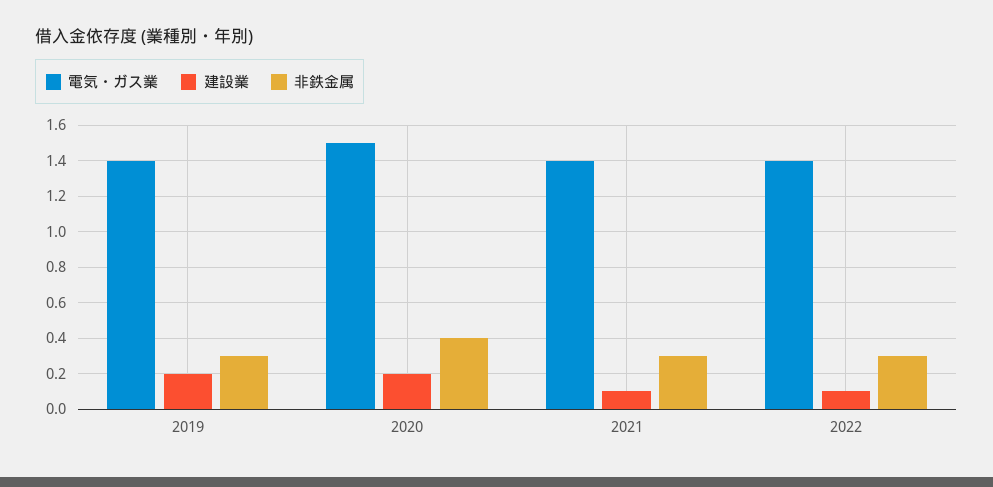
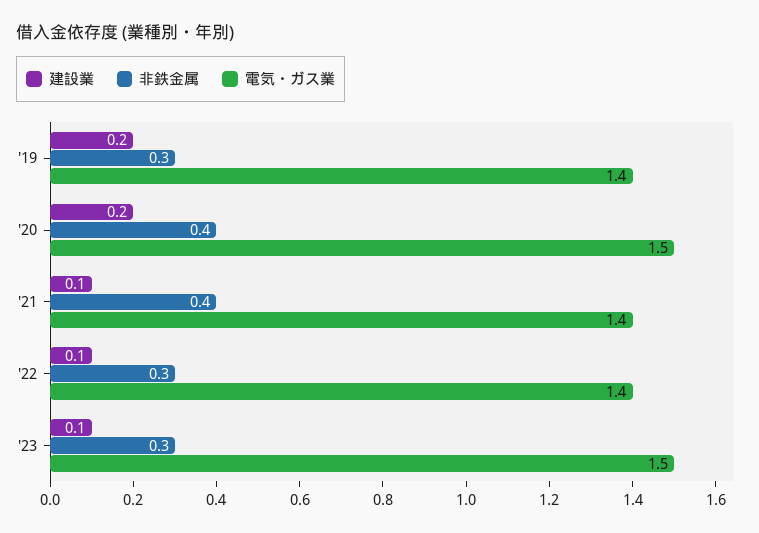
非鉄金属, 2021: 0.3 -> 0.4
建設業, '23: none -> 0.1
非鉄金属, '23: none -> 0.3
電気・ガス業, '23: none -> 1.5

